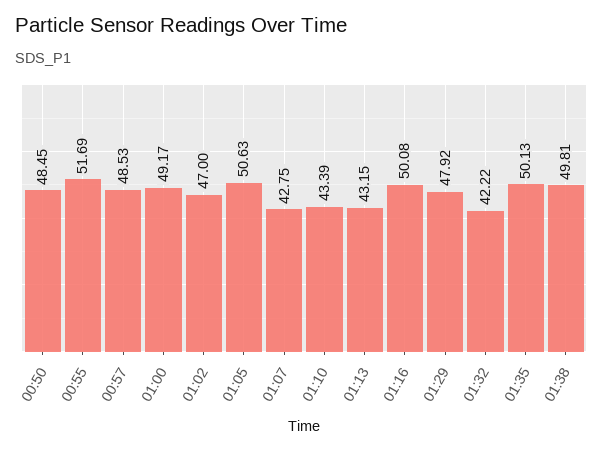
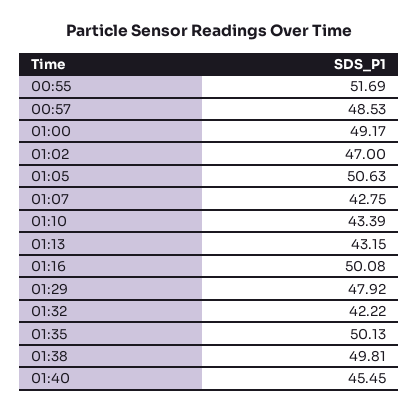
00:50: 48.45 -> none
01:40: none -> 45.45

